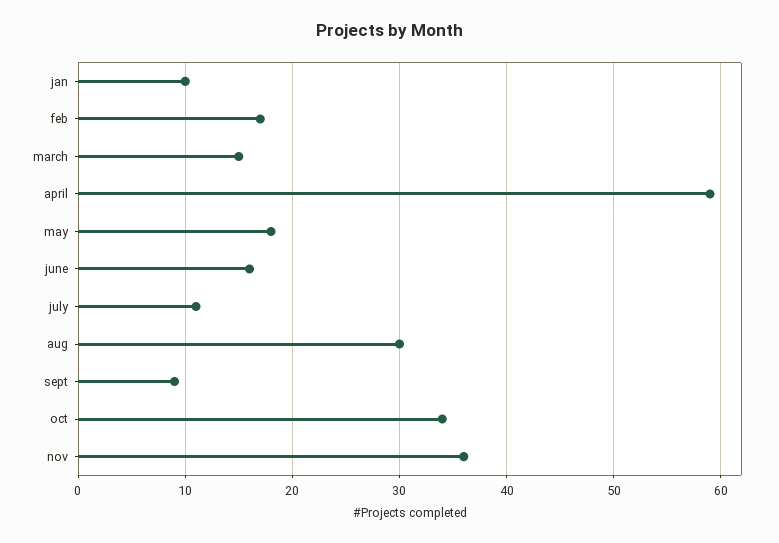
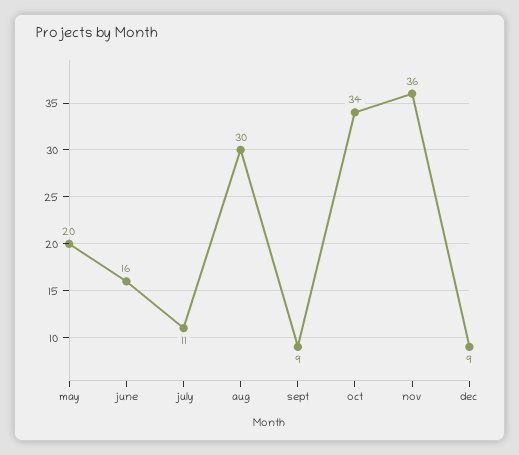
jan: 10 -> none
feb: 17 -> none
march: 15 -> none
april: 59 -> none
may: 18 -> 20
dec: none -> 9

